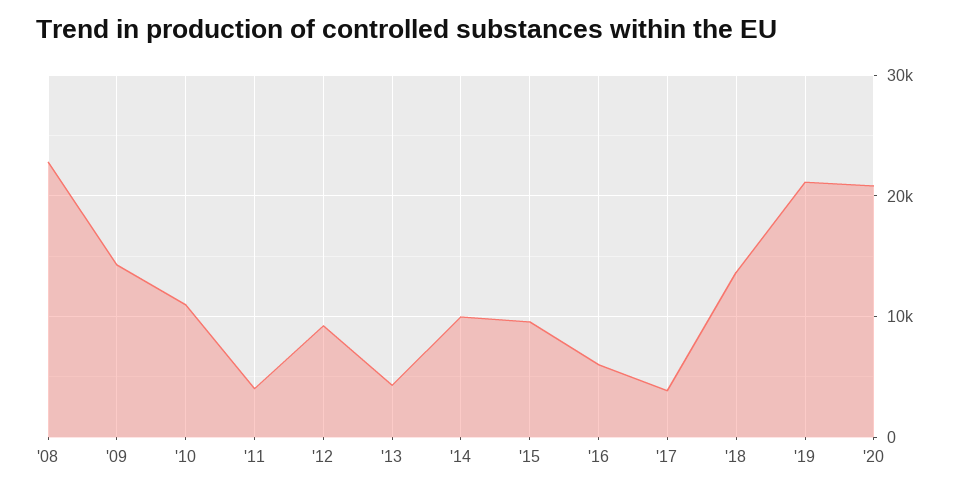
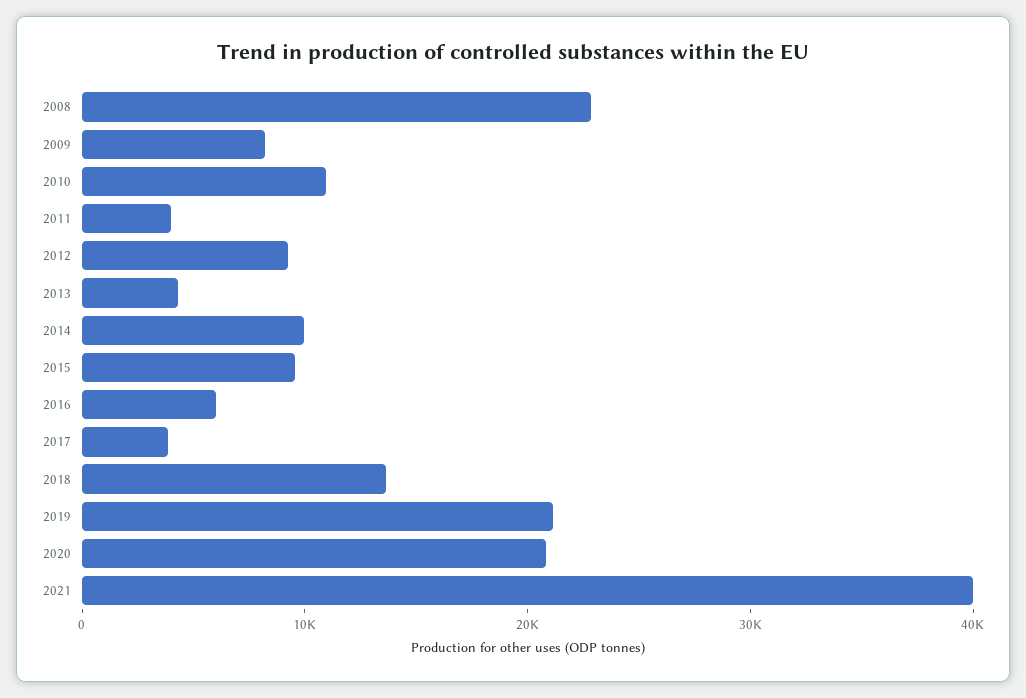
'09: 14000 -> 8000
2021: none -> 40000

